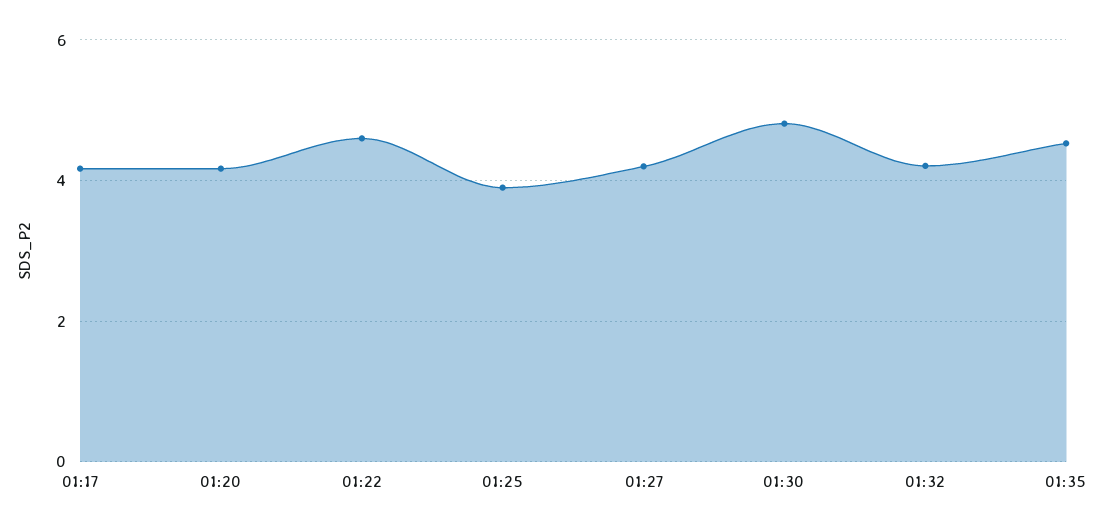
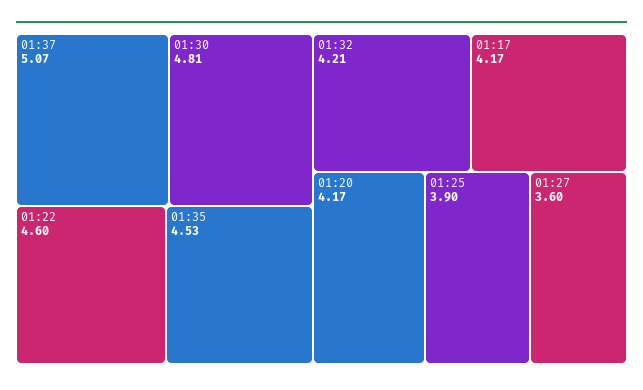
01:27: 4.2 -> 3.6
01:37: none -> 5.07

